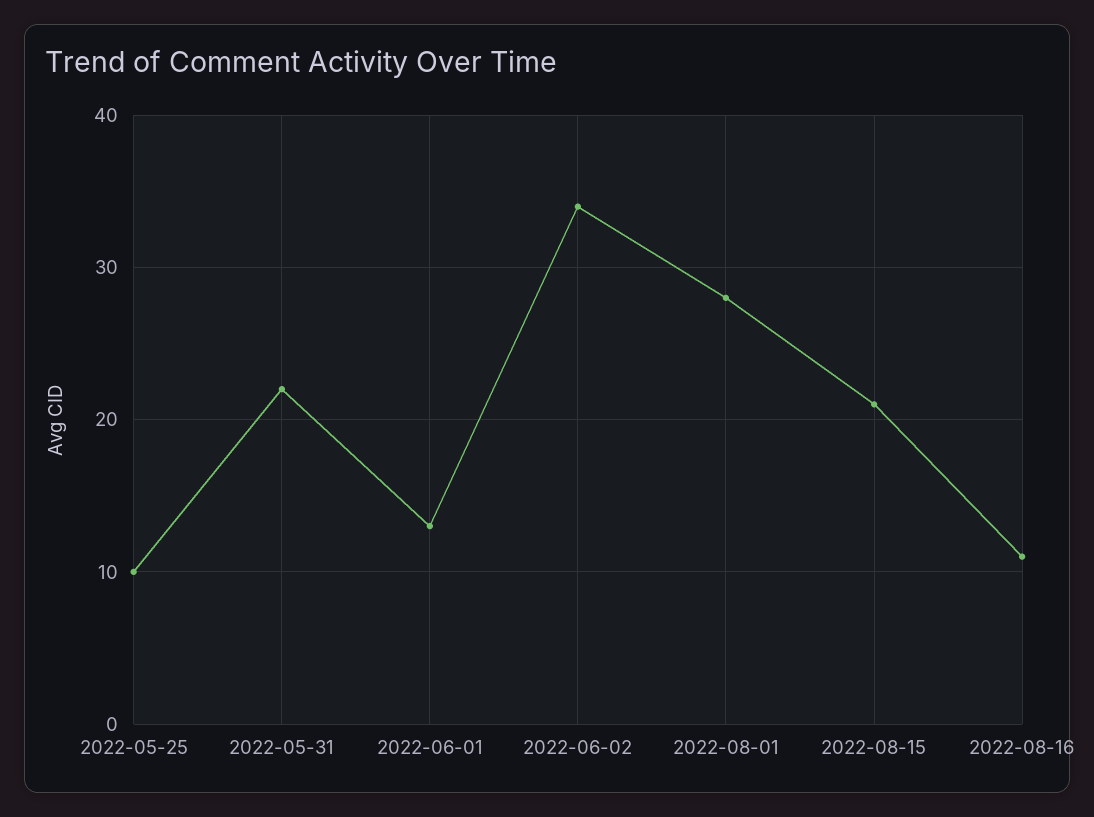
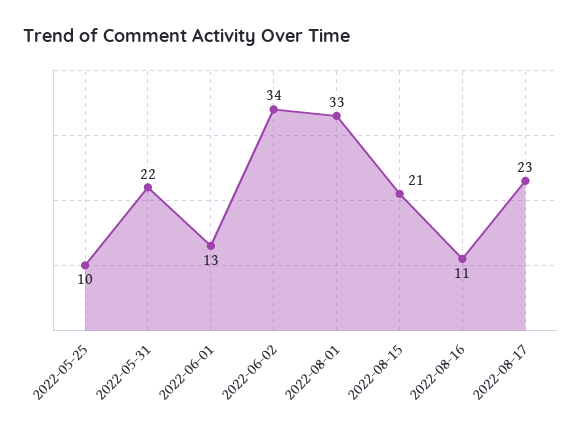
2022-08-01: 28 -> 33
2022-08-17: none -> 23

